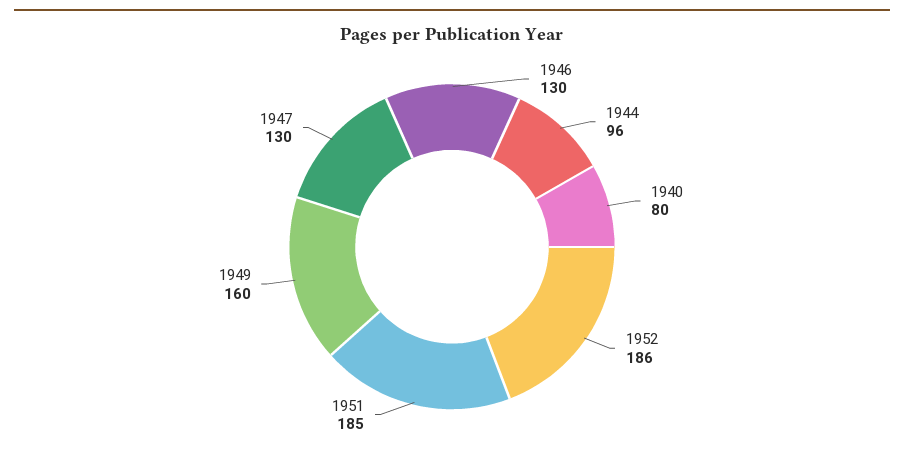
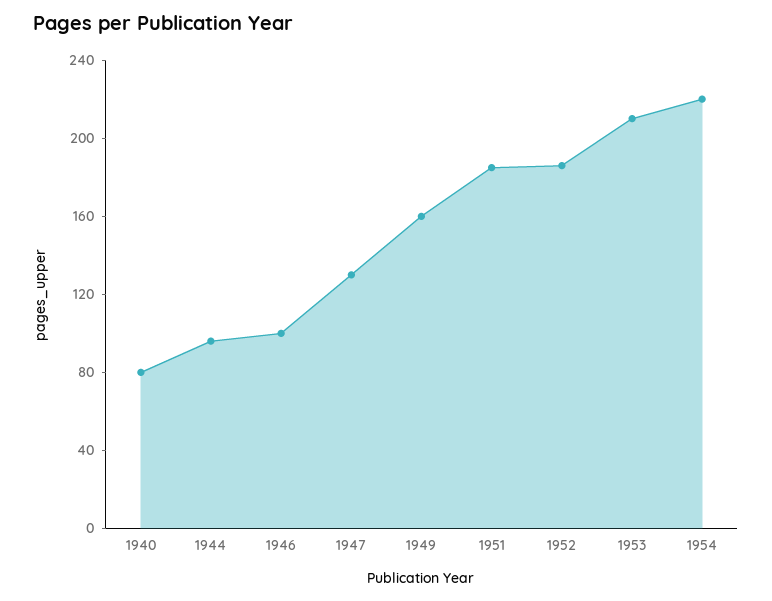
1946: 130 -> 100
1953: none -> 210
1954: none -> 220

